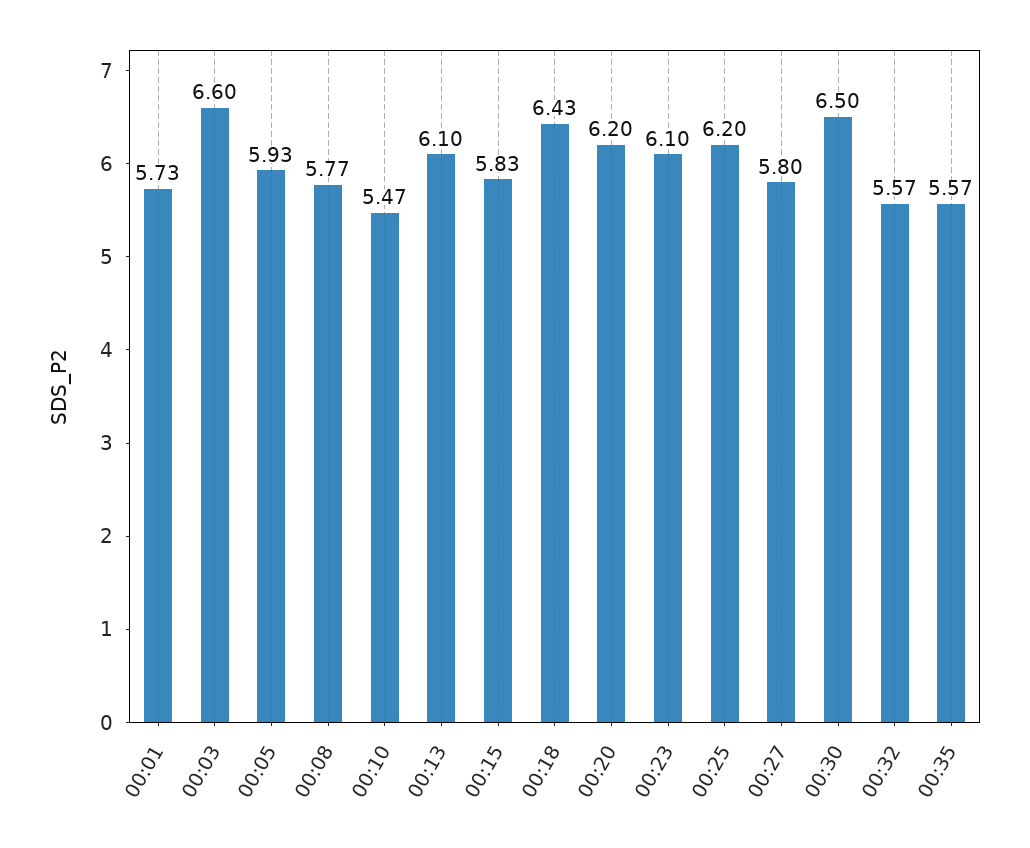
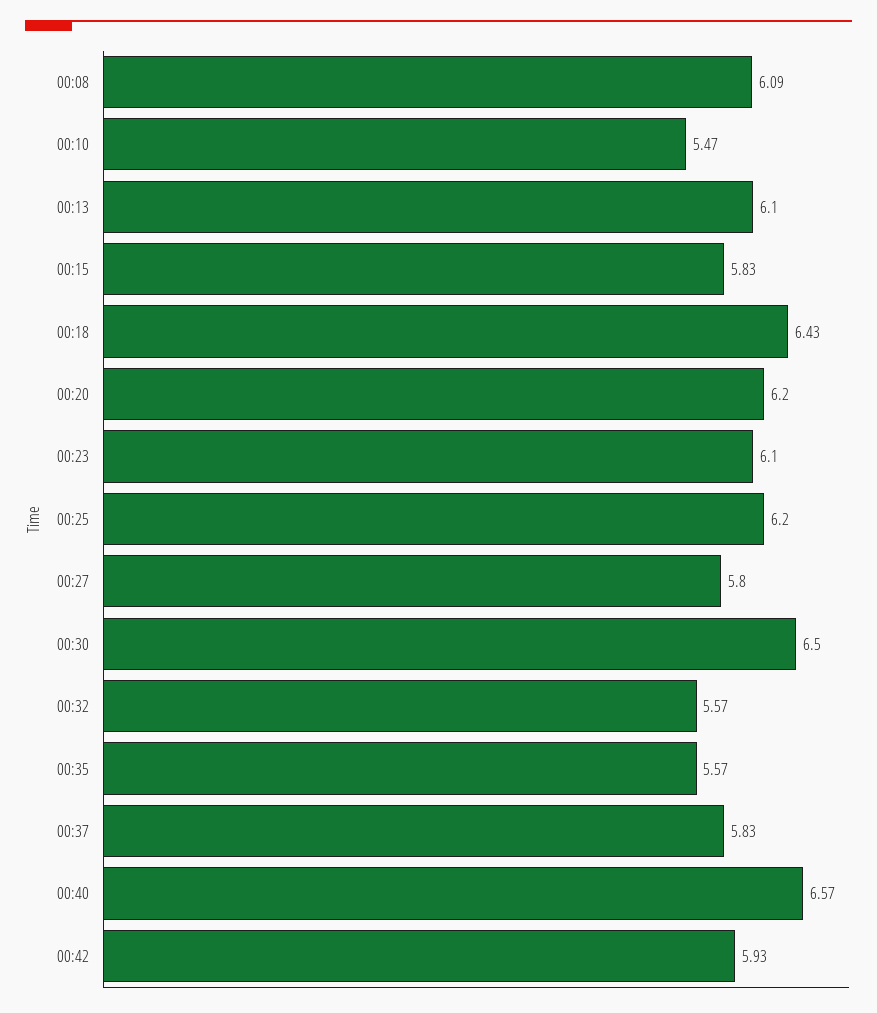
00:01: 5.73 -> none
00:03: 6.6 -> none
00:05: 5.93 -> none
00:08: 5.77 -> 6.09
00:37: none -> 5.83
00:40: none -> 6.57
00:42: none -> 5.93

